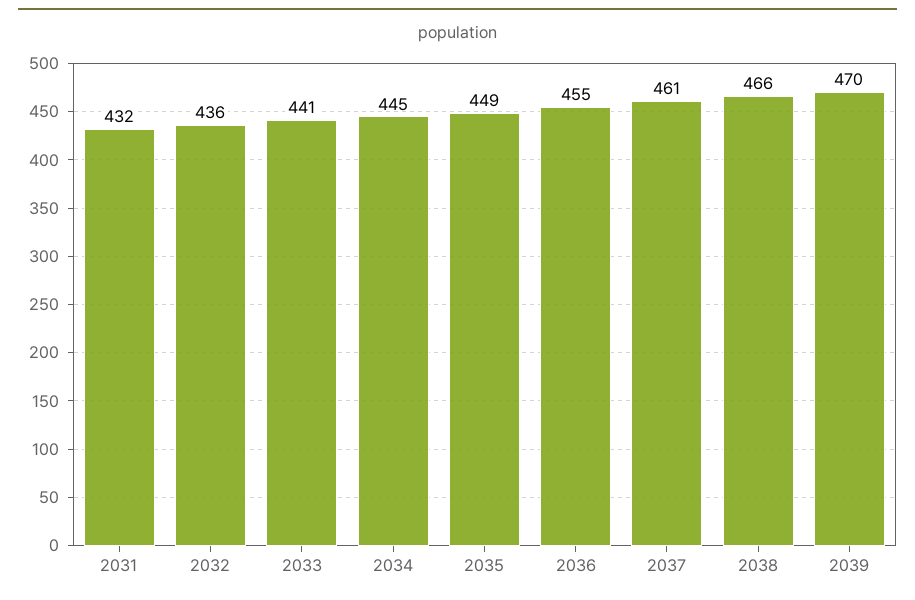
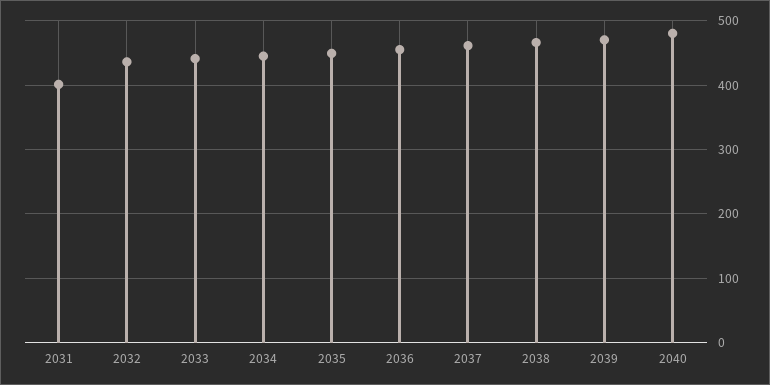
2031: 432 -> 400
2040: none -> 480

